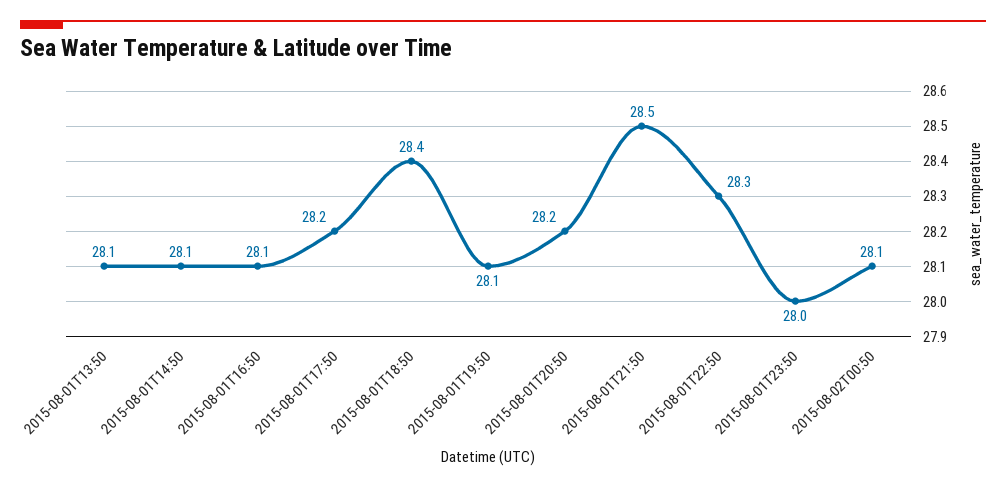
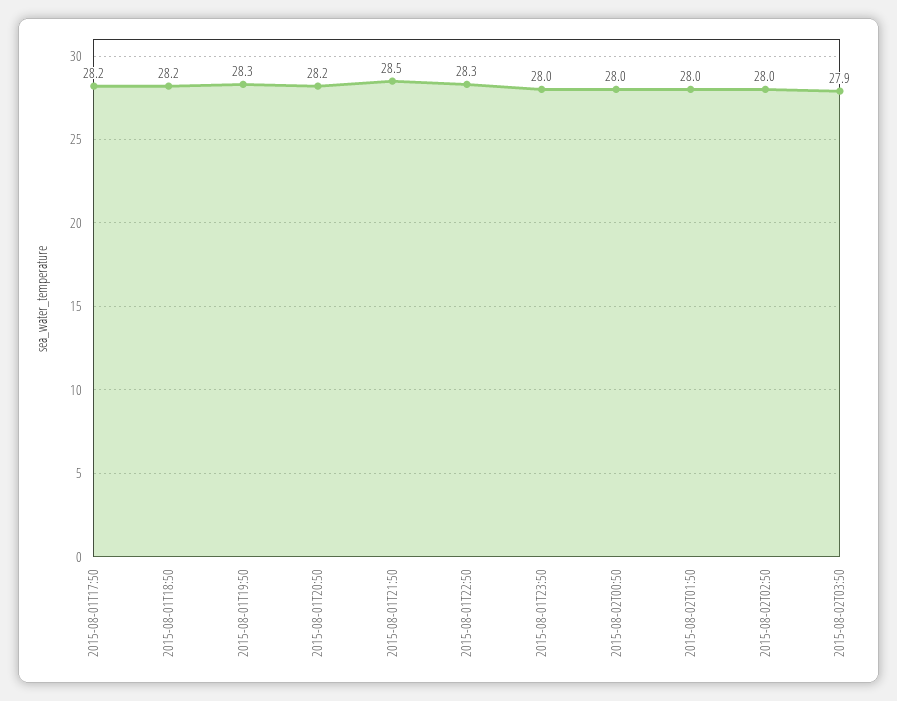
2015-08-01T13:50: 28.1 -> none
2015-08-01T14:50: 28.1 -> none
2015-08-01T16:50: 28.1 -> none
2015-08-01T18:50: 28.4 -> 28.2
2015-08-01T19:50: 28.1 -> 28.3
2015-08-02T00:50: 28.1 -> 28
2015-08-02T01:50: none -> 28
2015-08-02T02:50: none -> 28
2015-08-02T03:50: none -> 27.9

